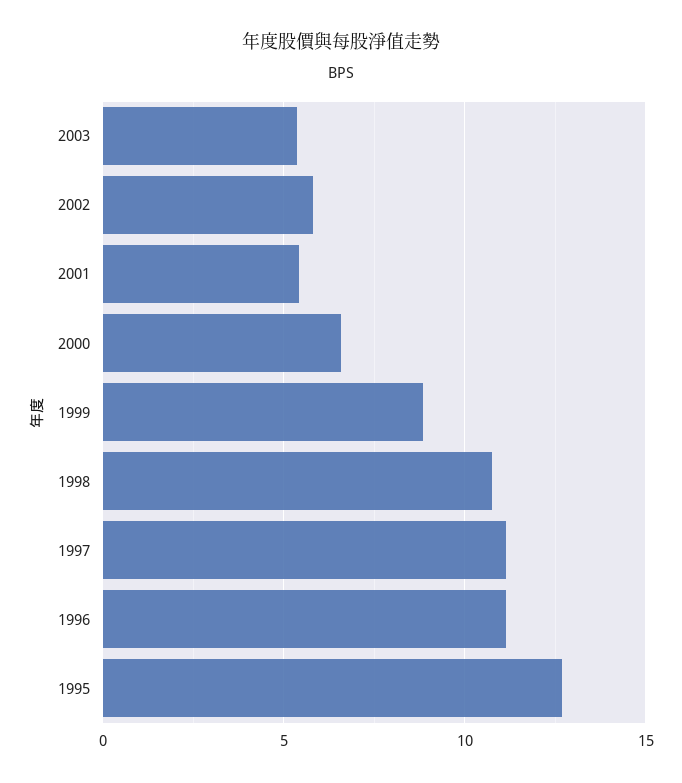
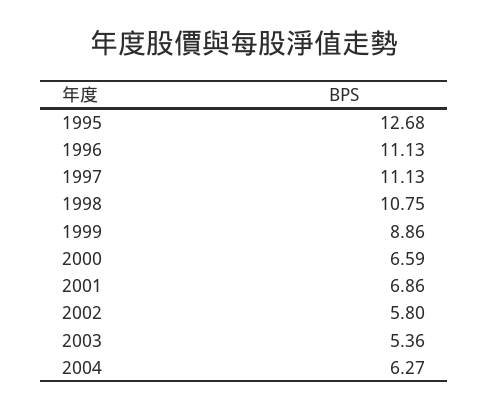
2001: 5.5 -> 6.86
2004: none -> 6.27

